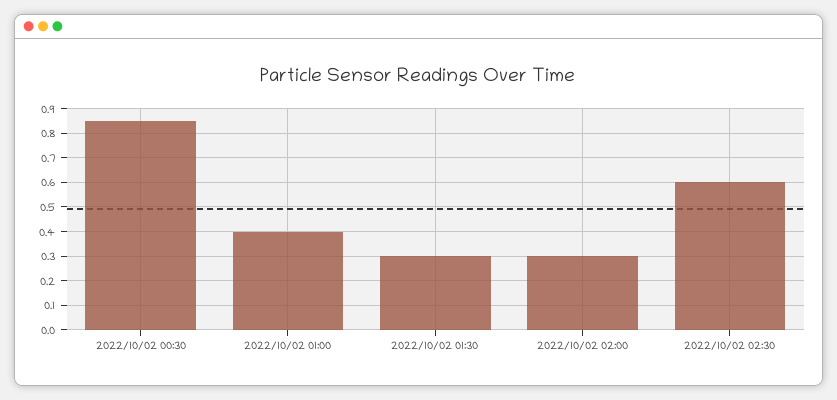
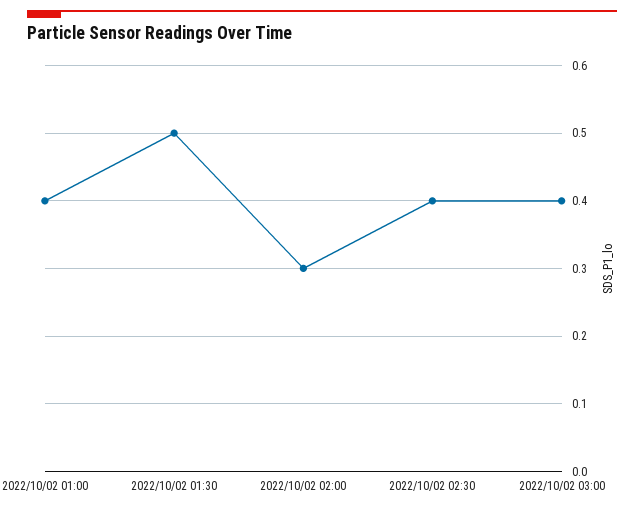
2022/10/02 00:30: 0.85 -> none
2022/10/02 01:30: 0.3 -> 0.5
2022/10/02 02:30: 0.6 -> 0.4
2022/10/02 03:00: none -> 0.4

